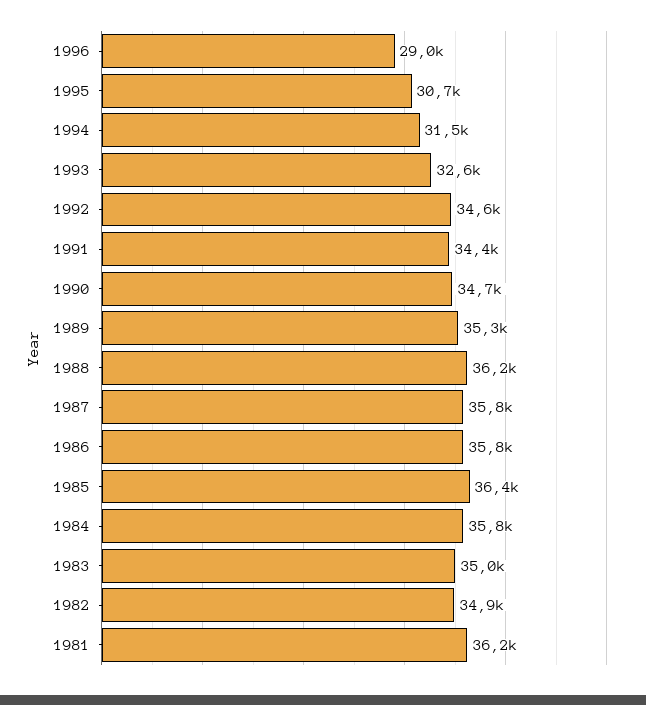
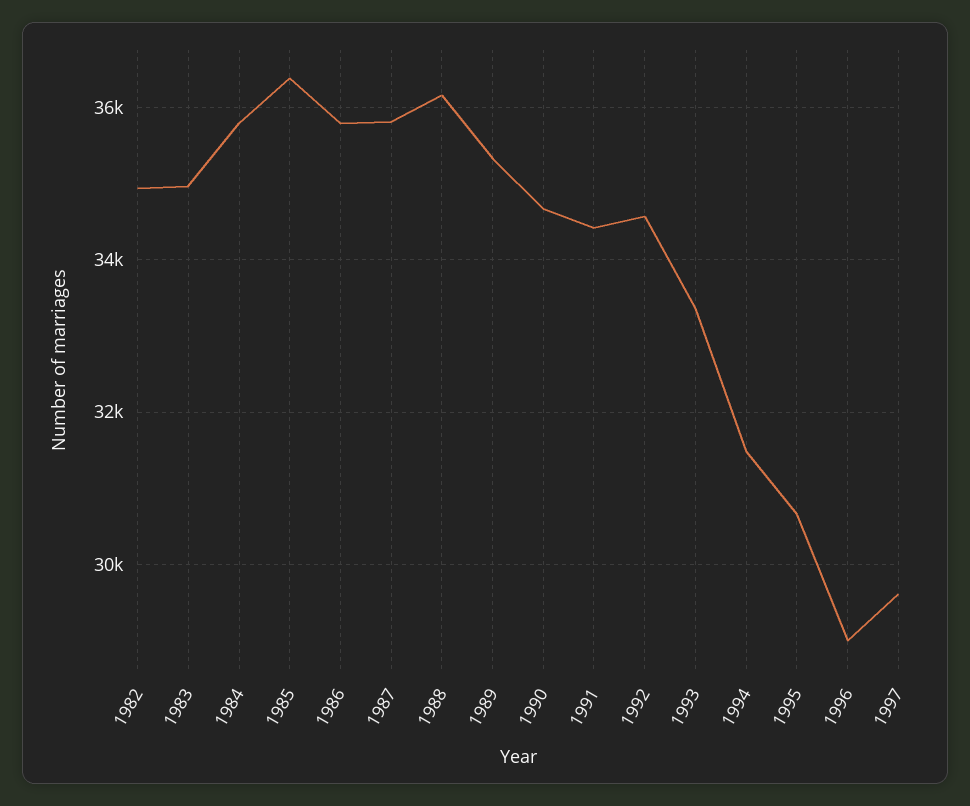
1993: 32600 -> 33400
1981: 36200 -> none
1997: none -> 29600

